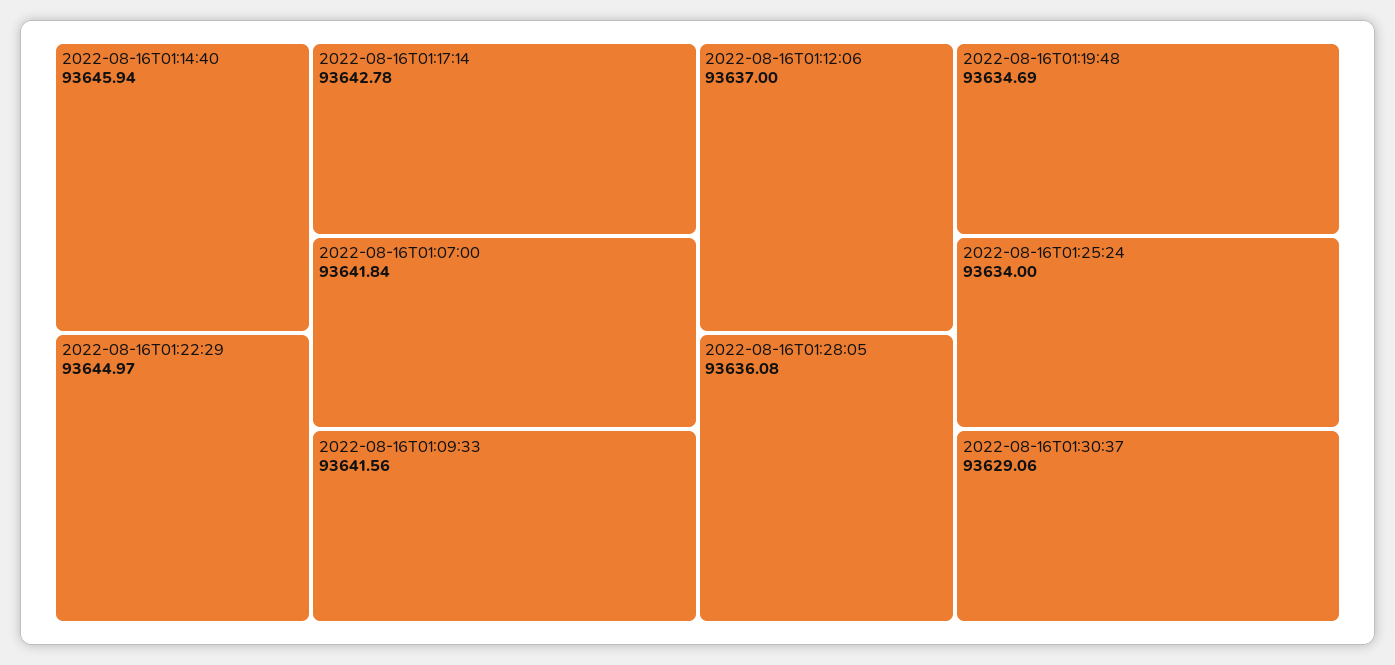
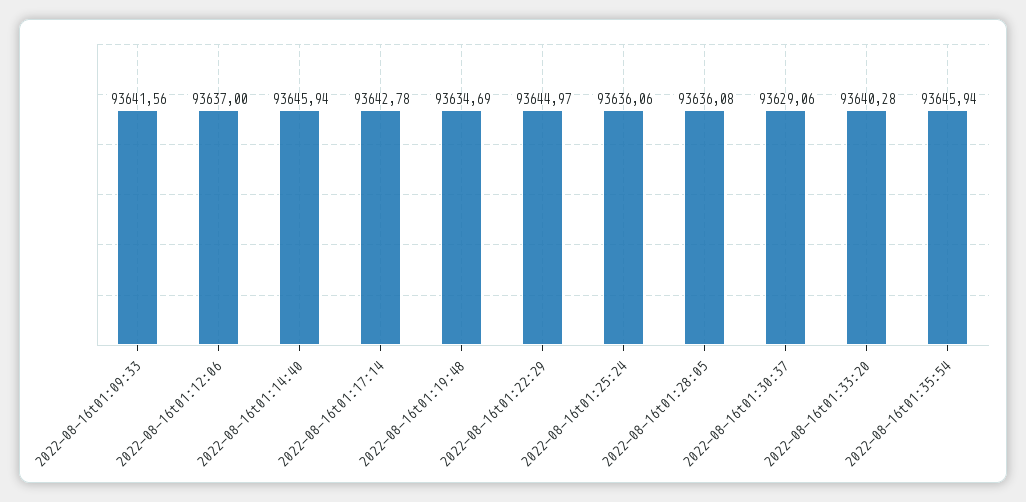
2022-08-16T01:07:00: 93641.84 -> none
2022-08-16T01:25:24: 93634 -> 93636.06
2022-08-16t01:33:20: none -> 93640.28
2022-08-16t01:35:54: none -> 93645.94

